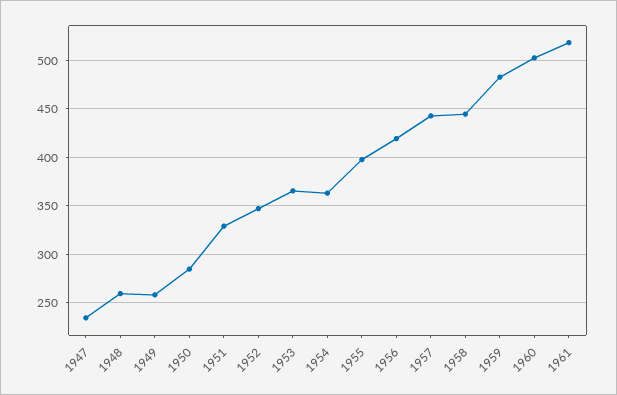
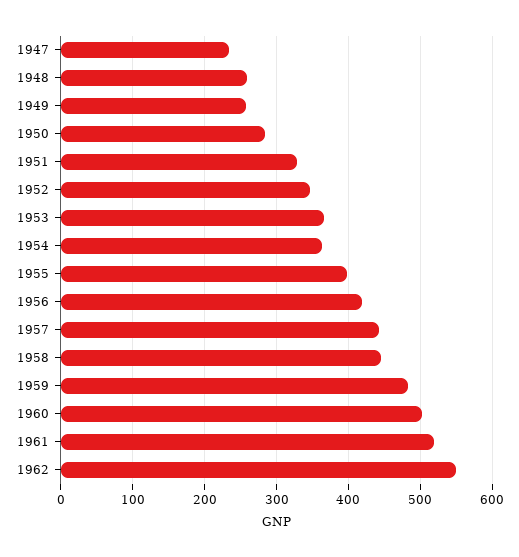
1962: none -> 550

